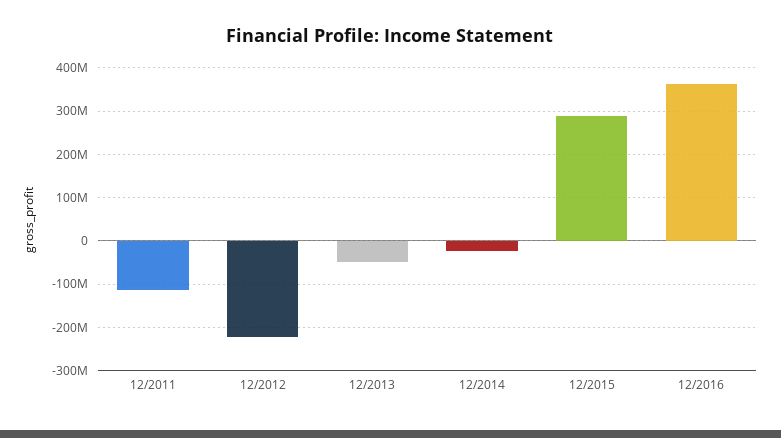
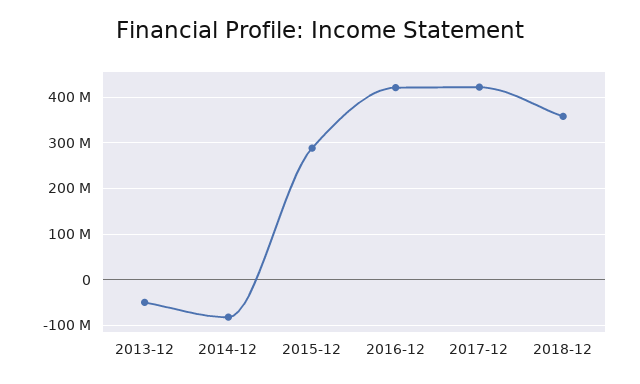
12/2011: -120000000 -> none
12/2012: -220000000 -> none
12/2014: -20000000 -> -80000000
12/2016: 360000000 -> 420000000
2017-12: none -> 420000000
2018-12: none -> 360000000

